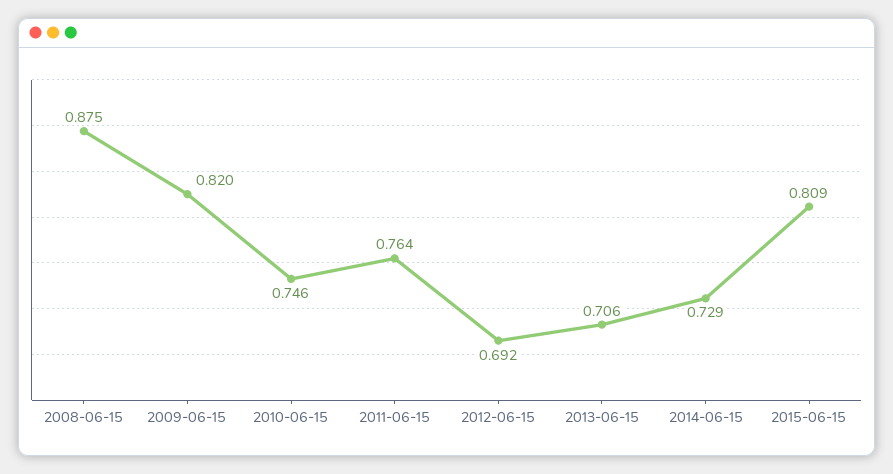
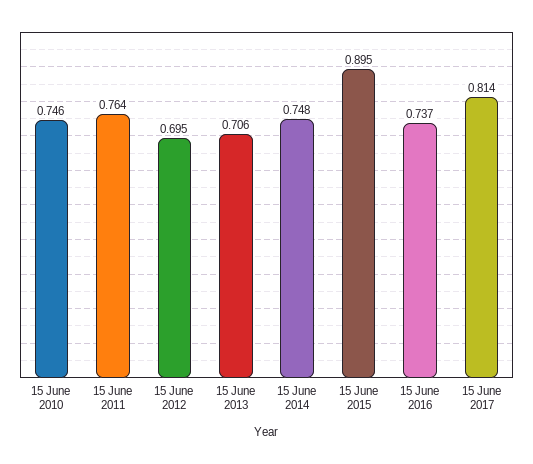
2008-06-15: 0.875 -> none
2009-06-15: 0.82 -> none
2012-06-15: 0.692 -> 0.695
2014-06-15: 0.729 -> 0.748
2015-06-15: 0.809 -> 0.895
15 June 2016: none -> 0.737
15 June 2017: none -> 0.814

